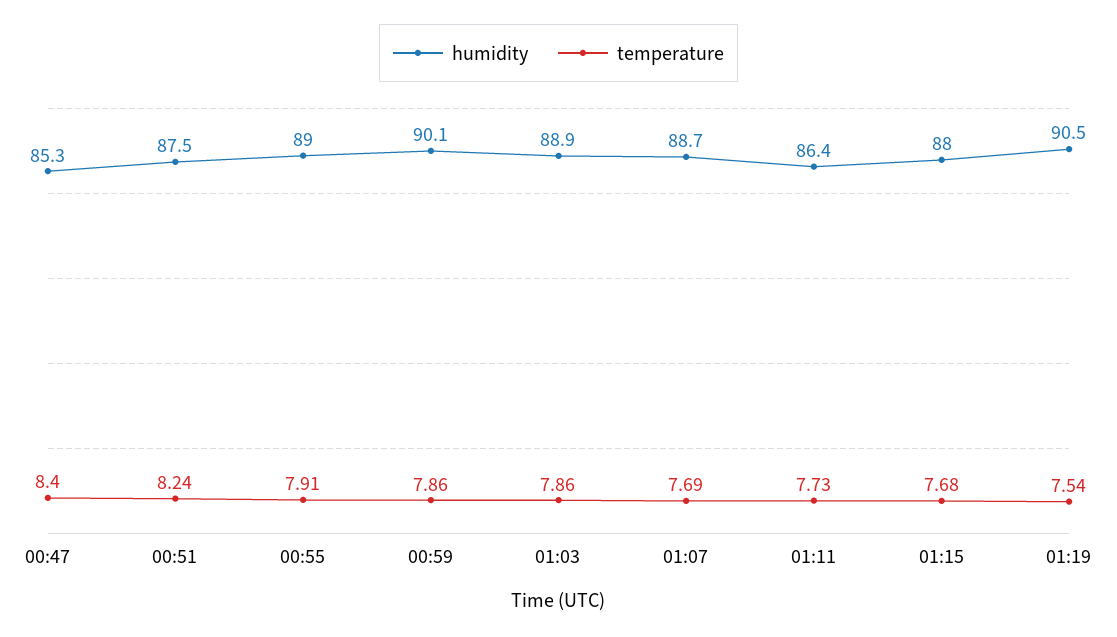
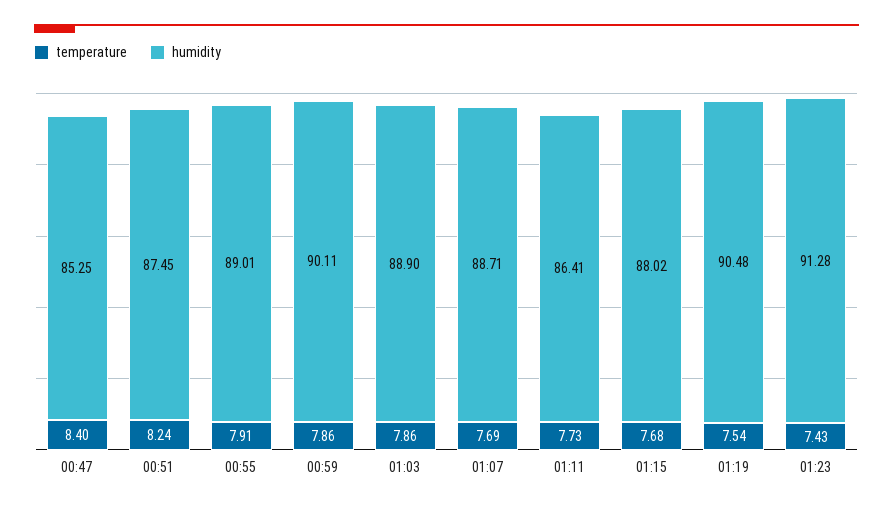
temperature, 01:23: none -> 7.43
humidity, 01:23: none -> 91.28

